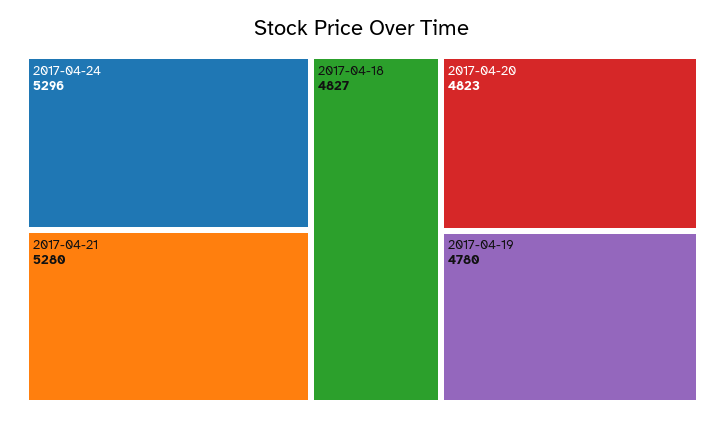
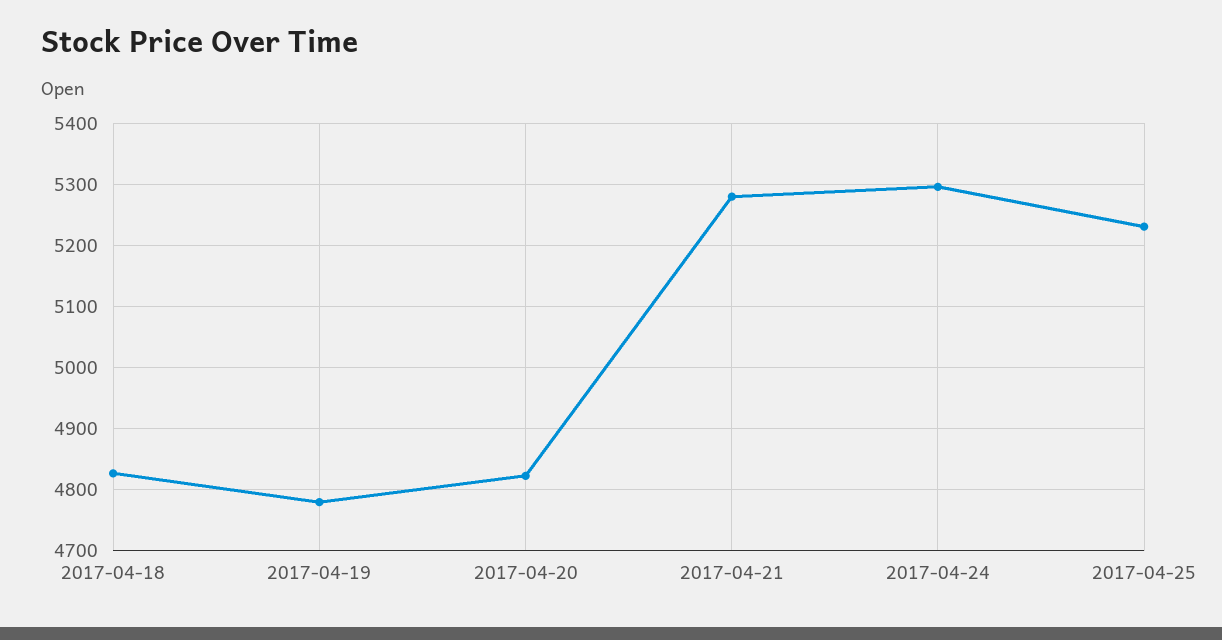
2017-04-25: none -> 5230

